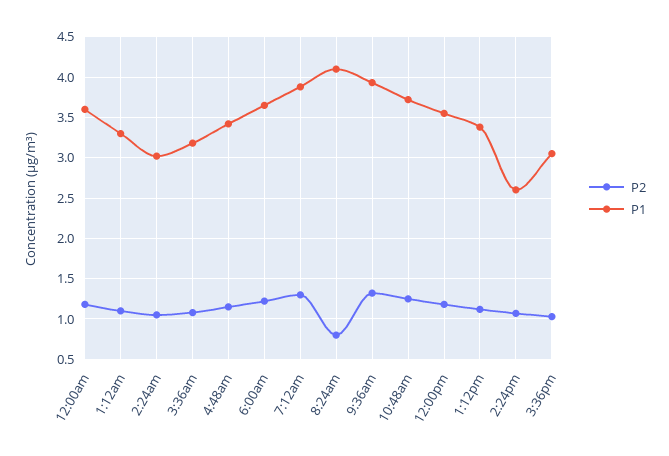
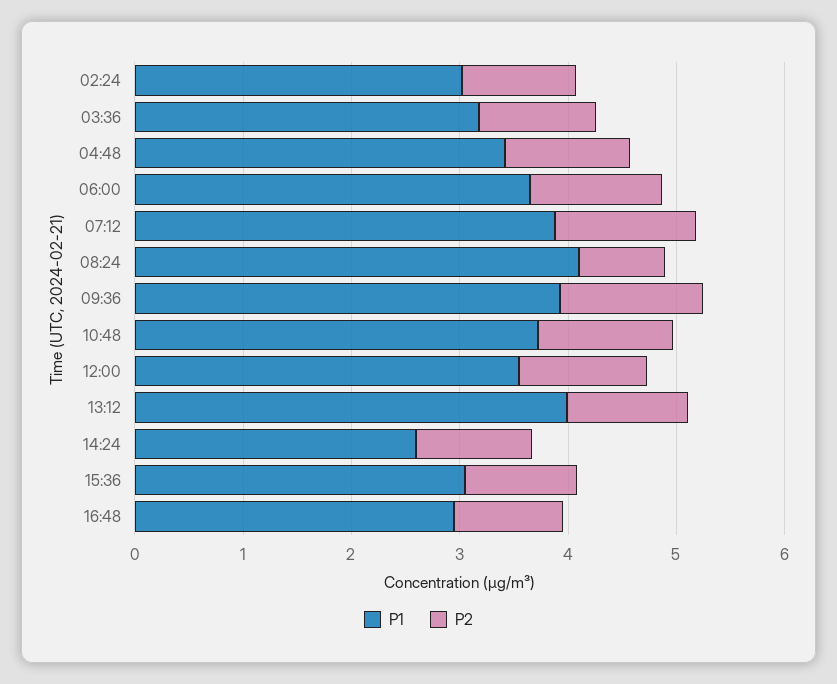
P2, 12:00am: 1.2 -> none
P1, 12:00am: 3.6 -> none
P2, 1:12am: 1.1 -> none
P1, 1:12am: 3.3 -> none
P1, 1:12pm: 3.4 -> 4
P1, 16:48: none -> 3
P2, 16:48: none -> 1

